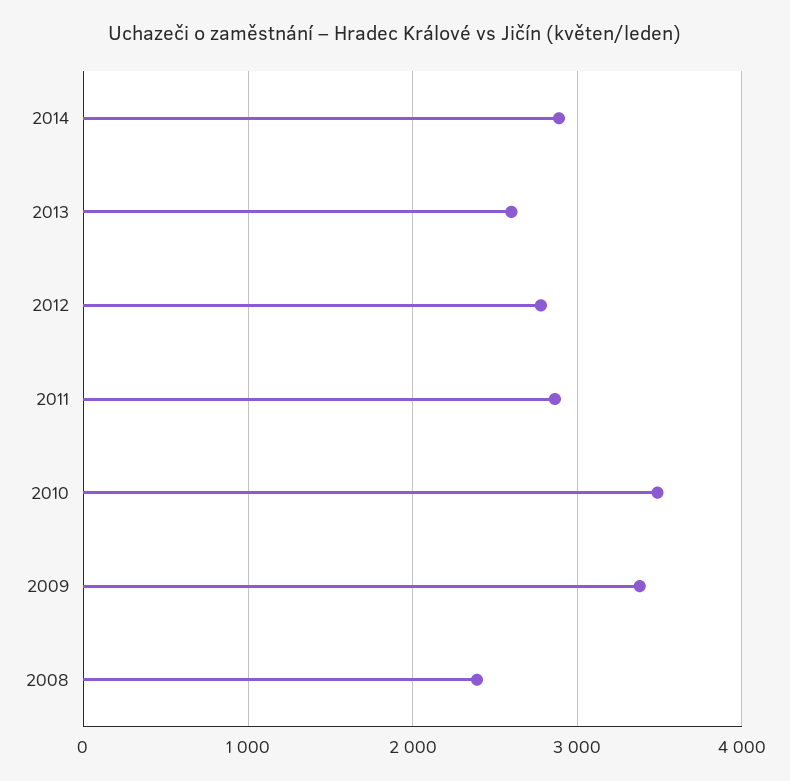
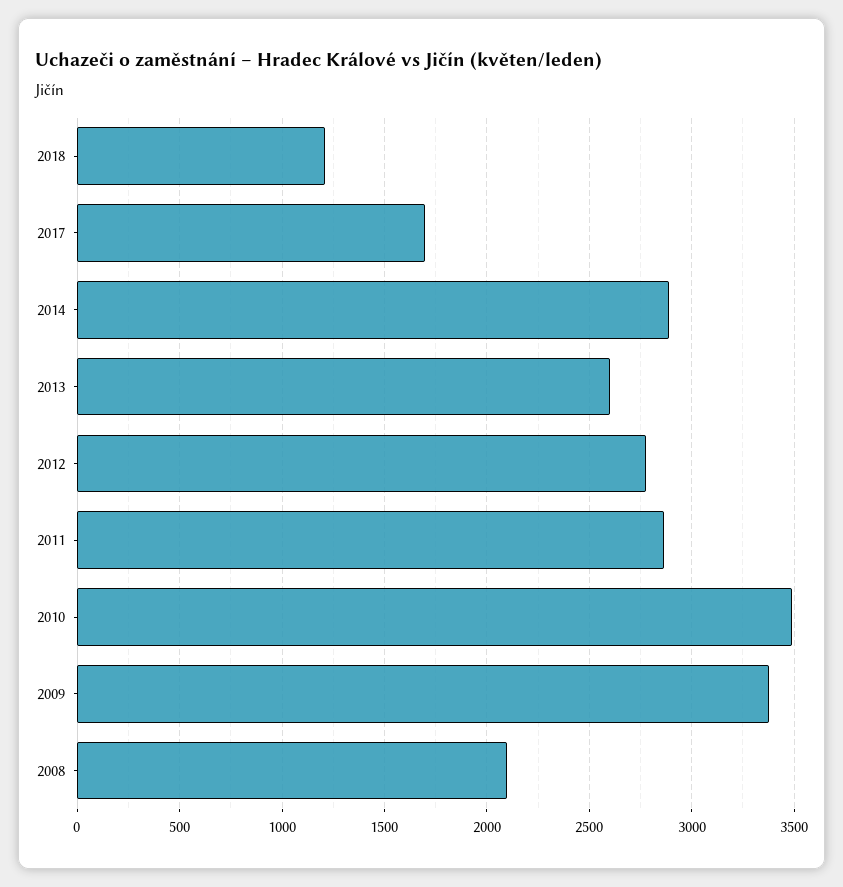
2008: 2400 -> 2100
2018: none -> 1200
2017: none -> 1700

